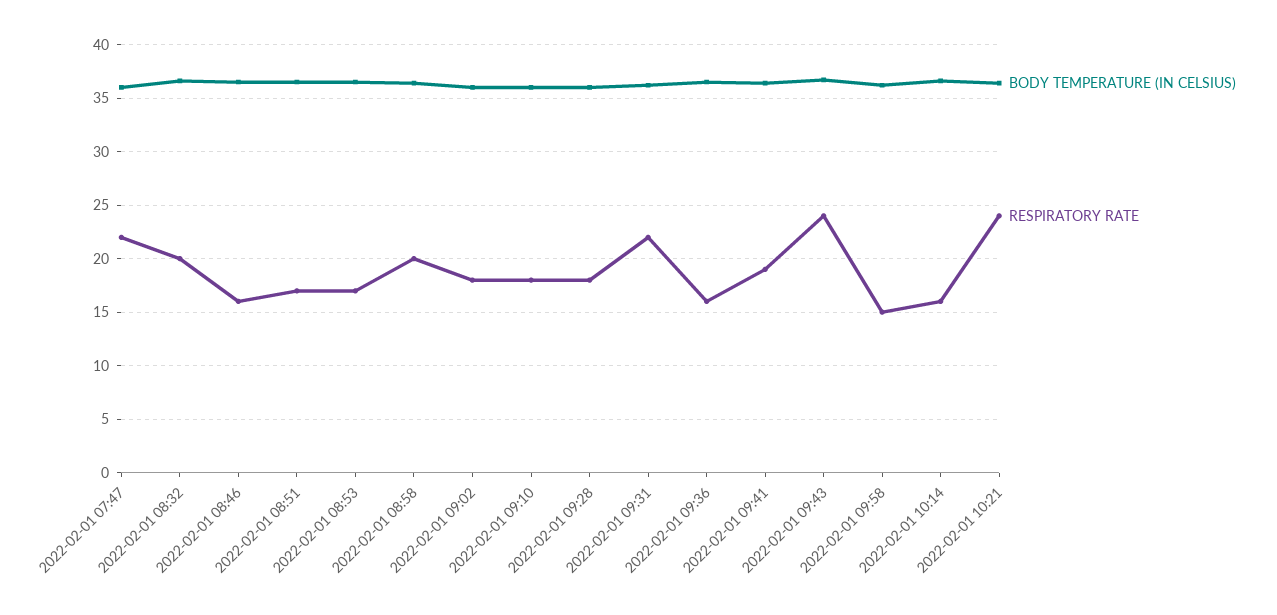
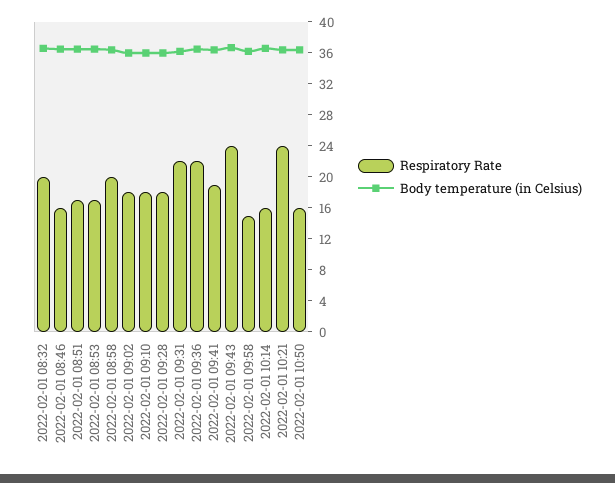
BODY TEMPERATURE (IN CELSIUS), 2022-02-01 07:47: 36 -> none
RESPIRATORY RATE, 2022-02-01 07:47: 22 -> none
RESPIRATORY RATE, 2022-02-01 09:36: 16 -> 22
RESPIRATORY RATE, 2022-02-01 10:50: none -> 16
BODY TEMPERATURE (IN CELSIUS), 2022-02-01 10:50: none -> 36

